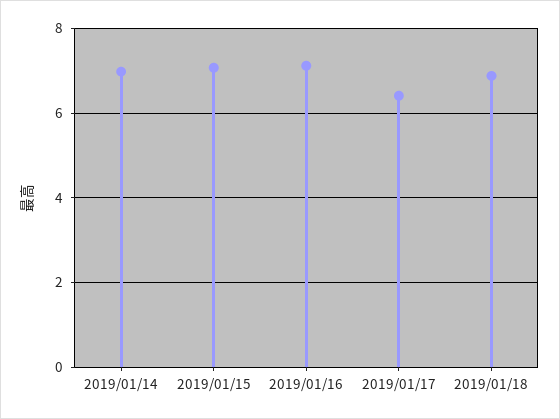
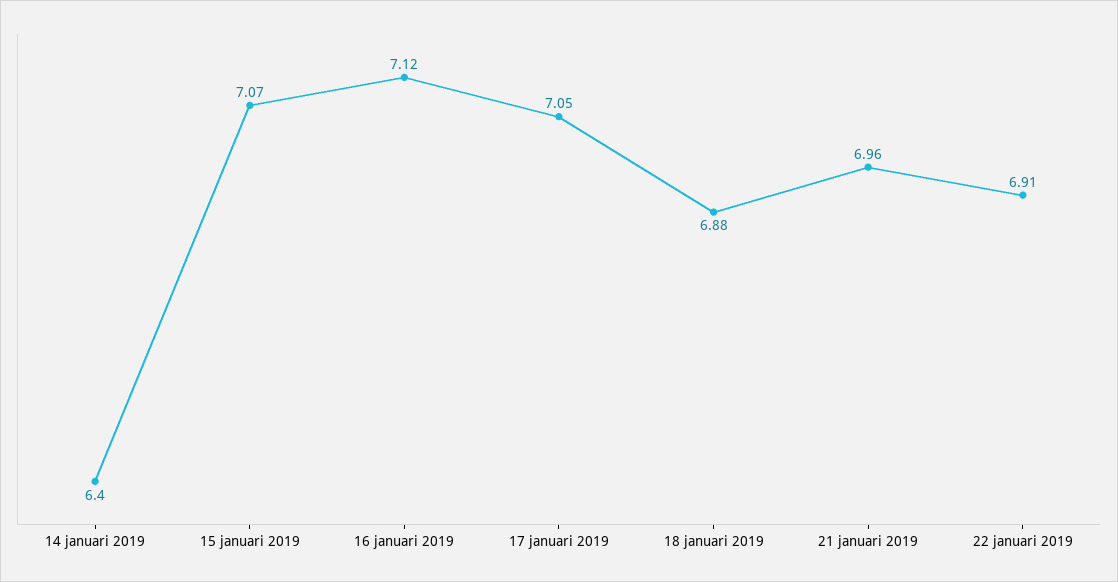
2019/01/14: 7 -> 6.4
2019/01/17: 6.4 -> 7.05
21 januari 2019: none -> 6.96
22 januari 2019: none -> 6.91

